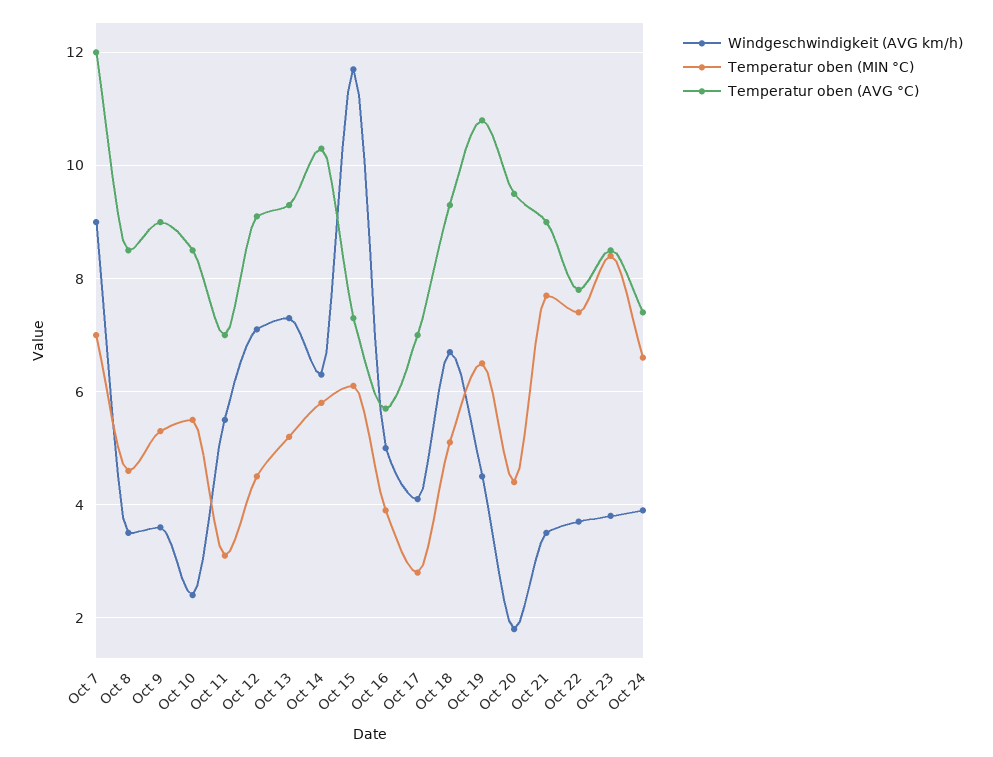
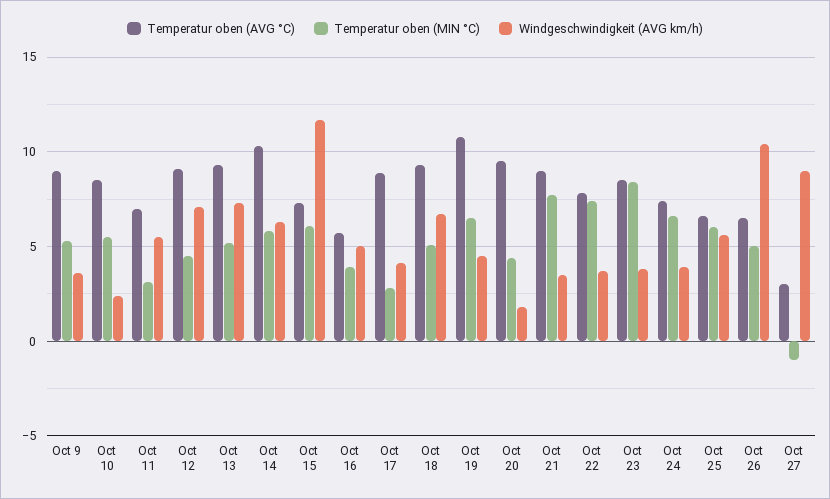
Windgeschwindigkeit (AVG km/h), Oct 7: 9 -> none
Temperatur oben (MIN °C), Oct 7: 7 -> none
Temperatur oben (AVG °C), Oct 7: 12 -> none
Windgeschwindigkeit (AVG km/h), Oct 8: 3.5 -> none
Temperatur oben (MIN °C), Oct 8: 4.5 -> none
Temperatur oben (AVG °C), Oct 8: 8.5 -> none
Temperatur oben (AVG °C), Oct 17: 7 -> 9
Temperatur oben (AVG °C), Oct 25: none -> 6.5
Temperatur oben (MIN °C), Oct 25: none -> 6
Windgeschwindigkeit (AVG km/h), Oct 25: none -> 5.5
Temperatur oben (AVG °C), Oct 26: none -> 6.5
Temperatur oben (MIN °C), Oct 26: none -> 5
Windgeschwindigkeit (AVG km/h), Oct 26: none -> 10.5
Temperatur oben (AVG °C), Oct 27: none -> 3
Temperatur oben (MIN °C), Oct 27: none -> -1
Windgeschwindigkeit (AVG km/h), Oct 27: none -> 9

